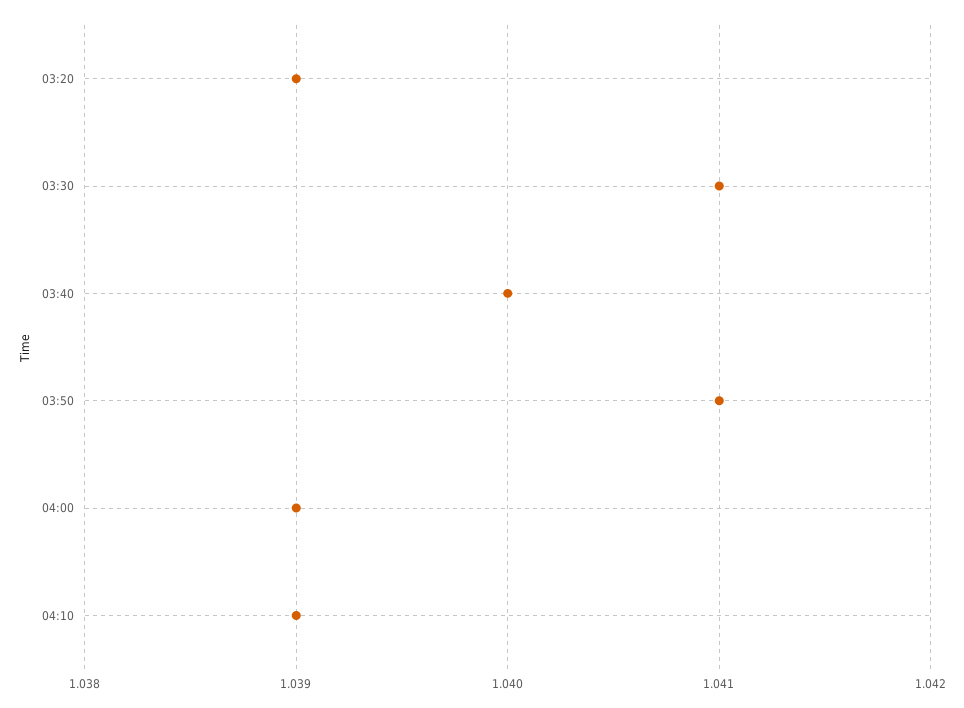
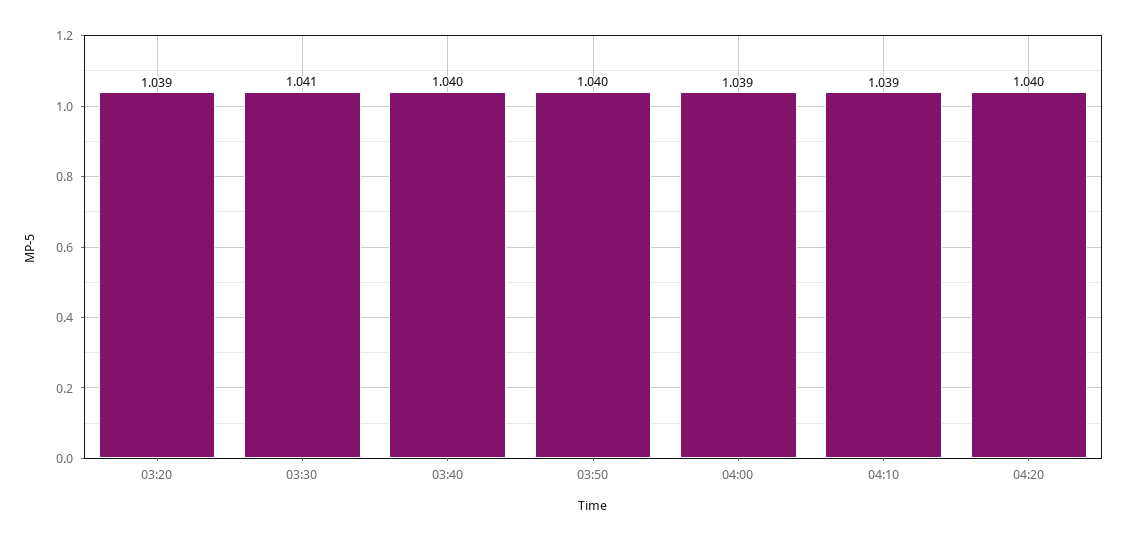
03:50: 1.041 -> 1.04
04:20: none -> 1.04

